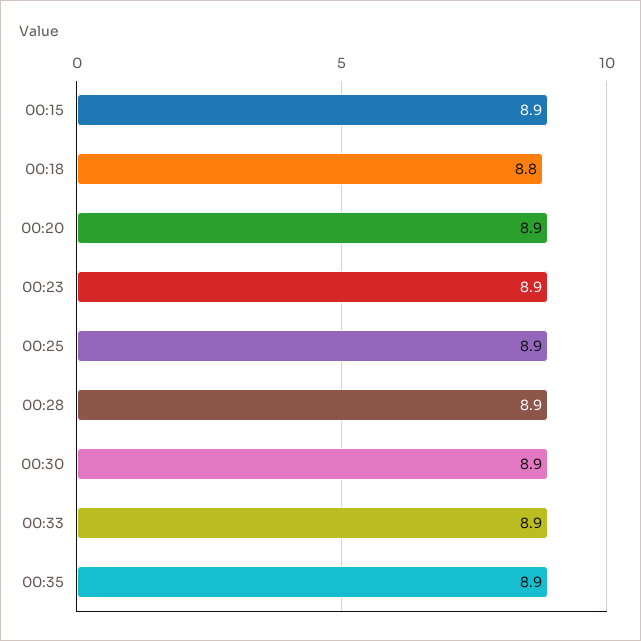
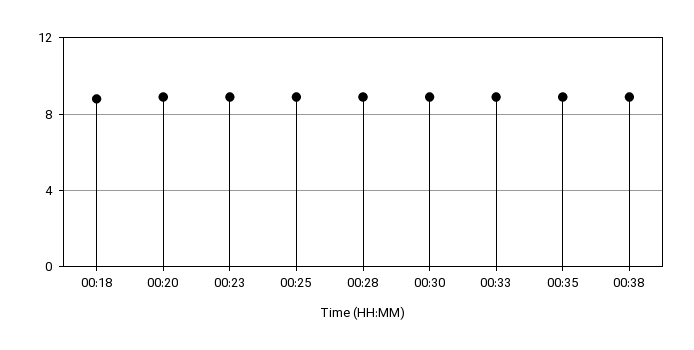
00:15: 8.9 -> none
00:38: none -> 9

